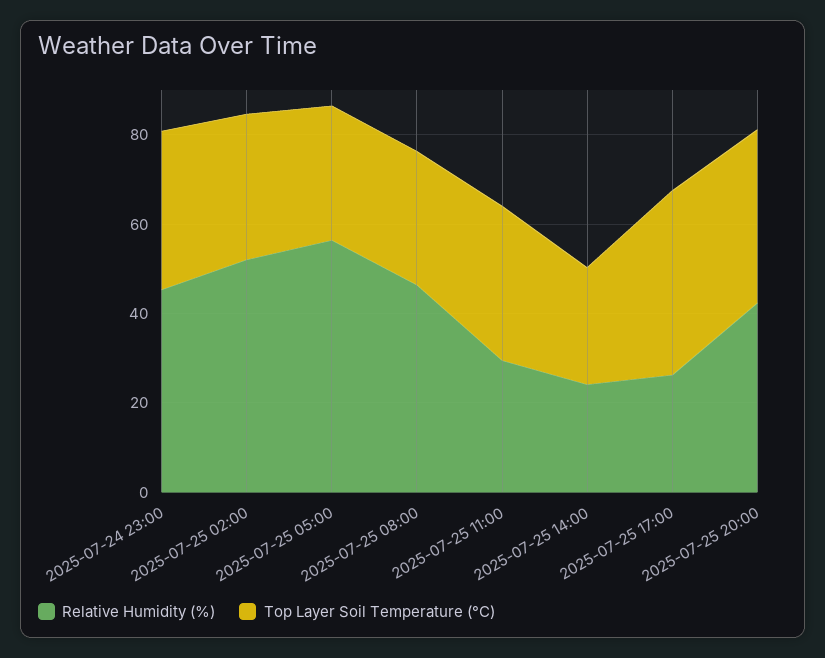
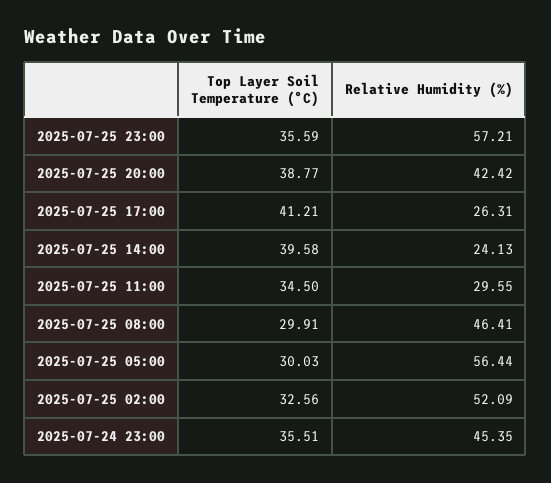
Top Layer Soil Temperature (°C), 2025-07-25 14:00: 25 -> 39.58
Top Layer Soil Temperature (°C), 2025-07-25 23:00: none -> 35.59
Relative Humidity (%), 2025-07-25 23:00: none -> 57.21

